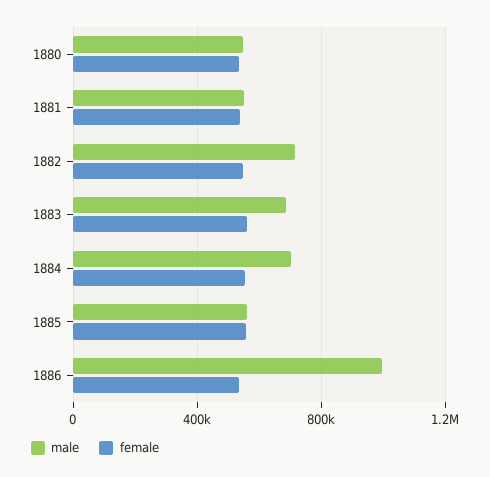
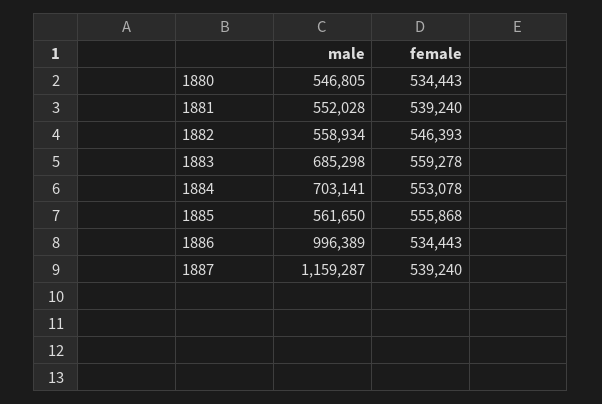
male, 1882: 700000 -> 558934
male, 1887: none -> 1159287
female, 1887: none -> 539240

